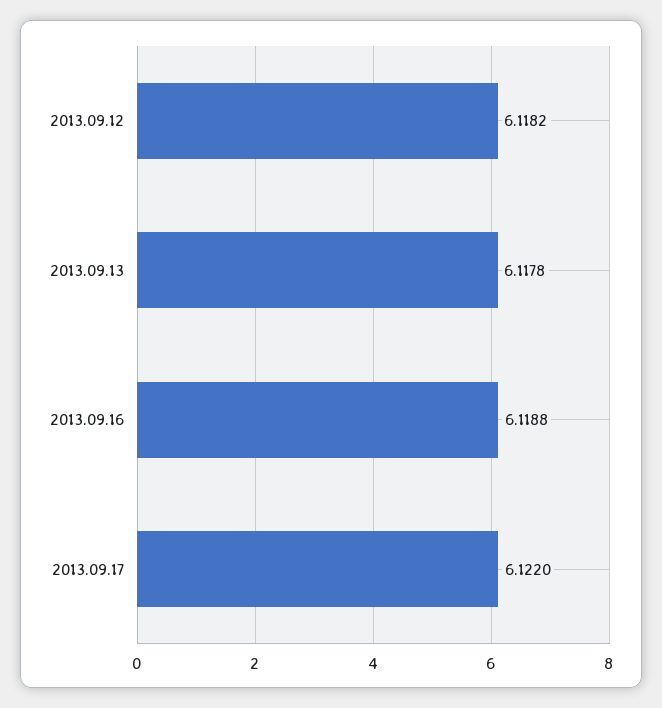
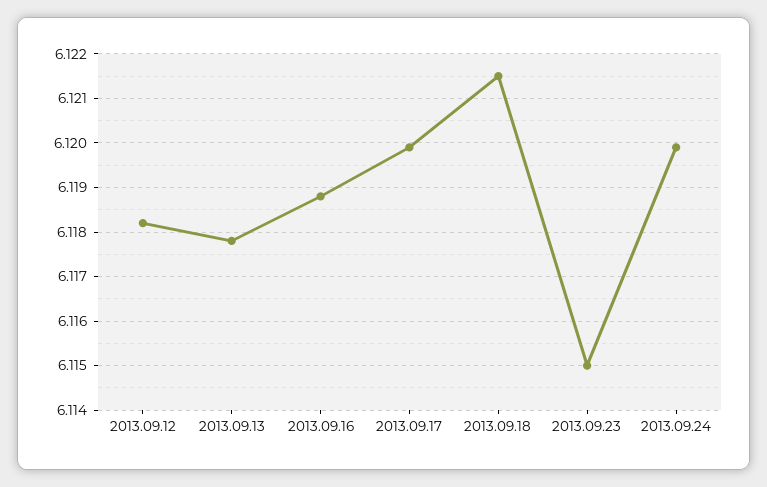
2013.09.17: 6.122 -> 6.12
2013.09.18: none -> 6.1215
2013.09.23: none -> 6.115
2013.09.24: none -> 6.12

